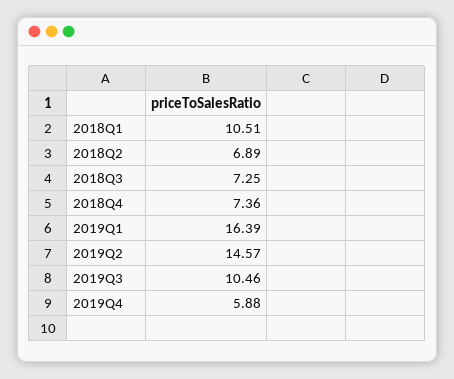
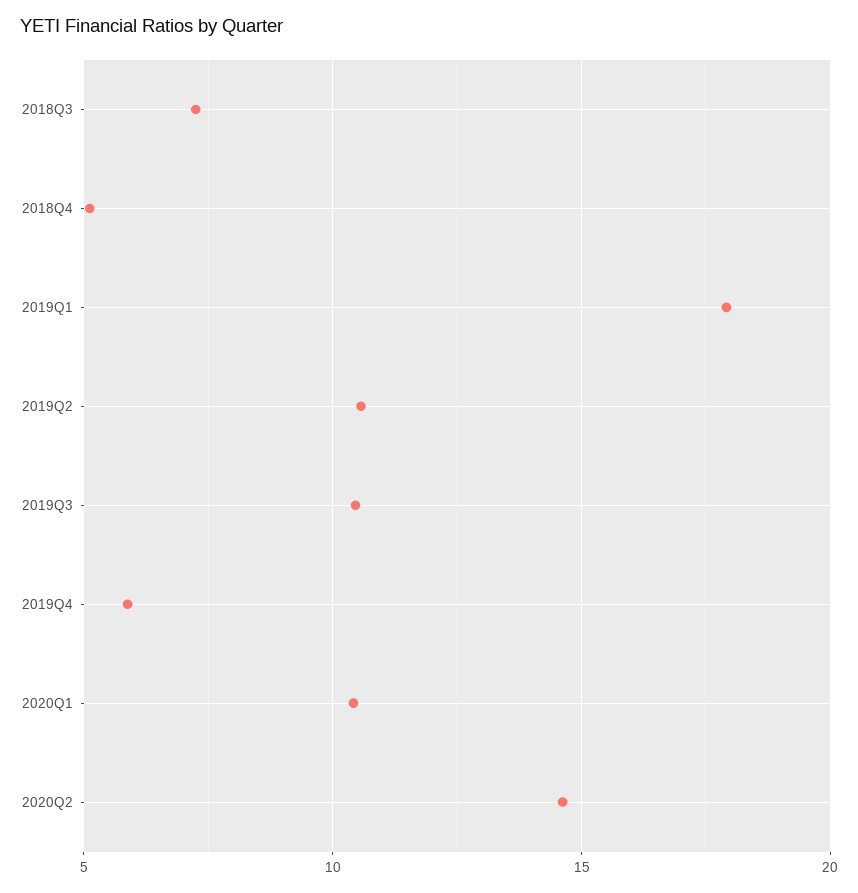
2018Q1: 10.51 -> none
2018Q2: 6.89 -> none
2018Q4: 7.36 -> 5
2019Q1: 16.39 -> 18
2019Q2: 14.57 -> 10.5
2020Q1: none -> 10.5
2020Q2: none -> 14.5

